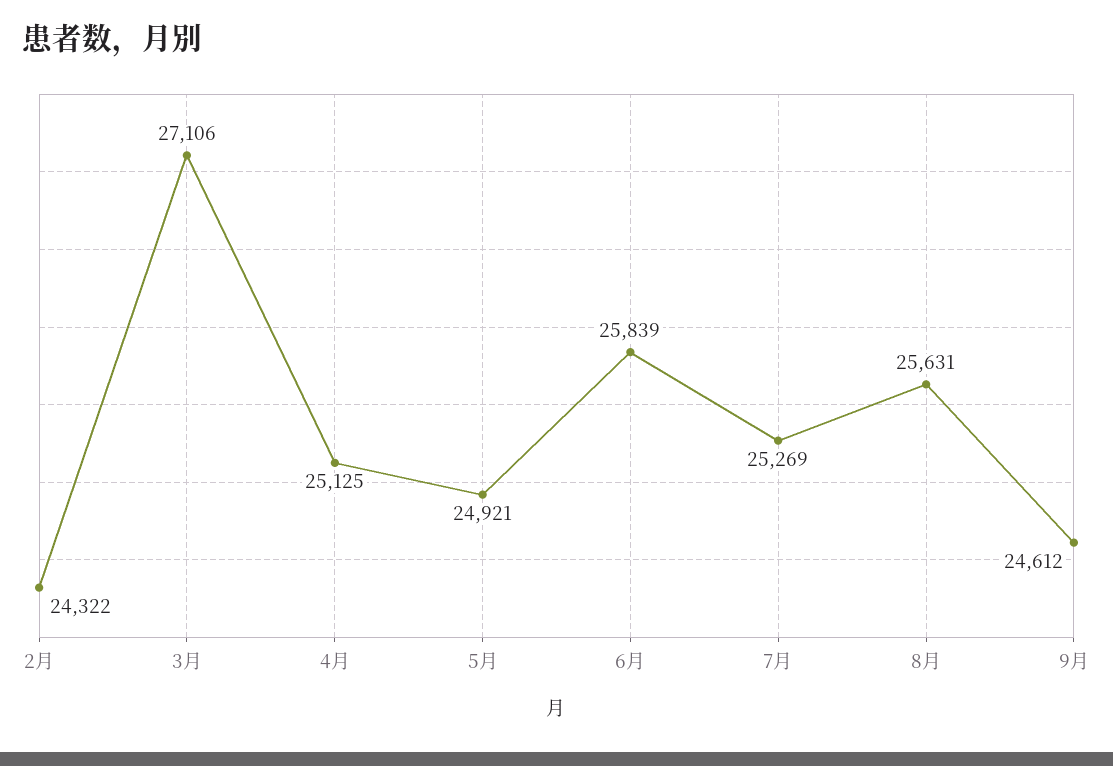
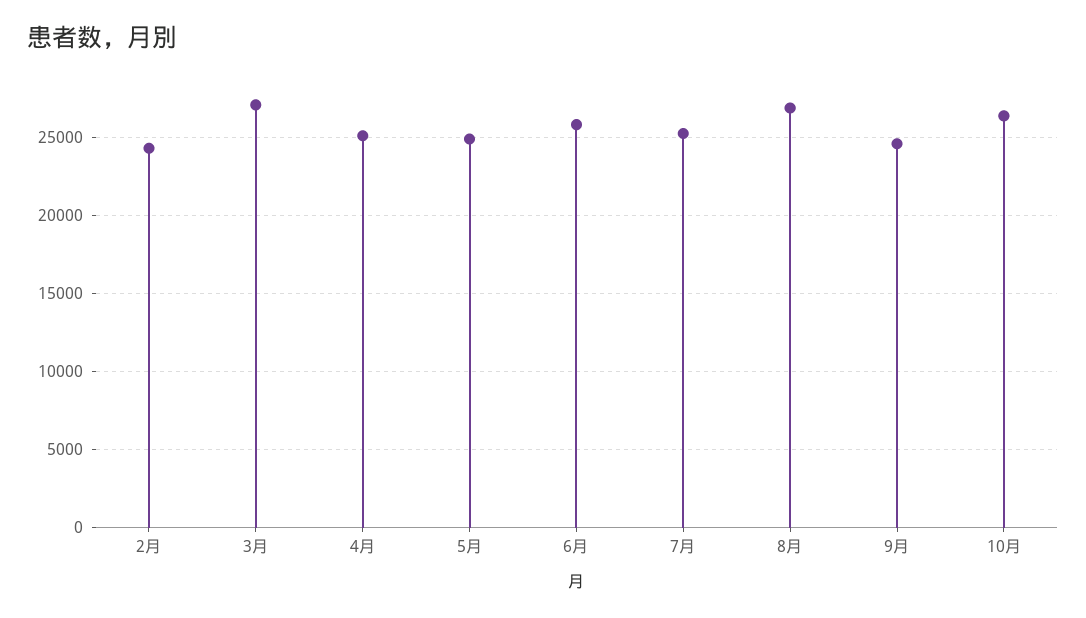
8月: 25631 -> 27000
10月: none -> 26500

